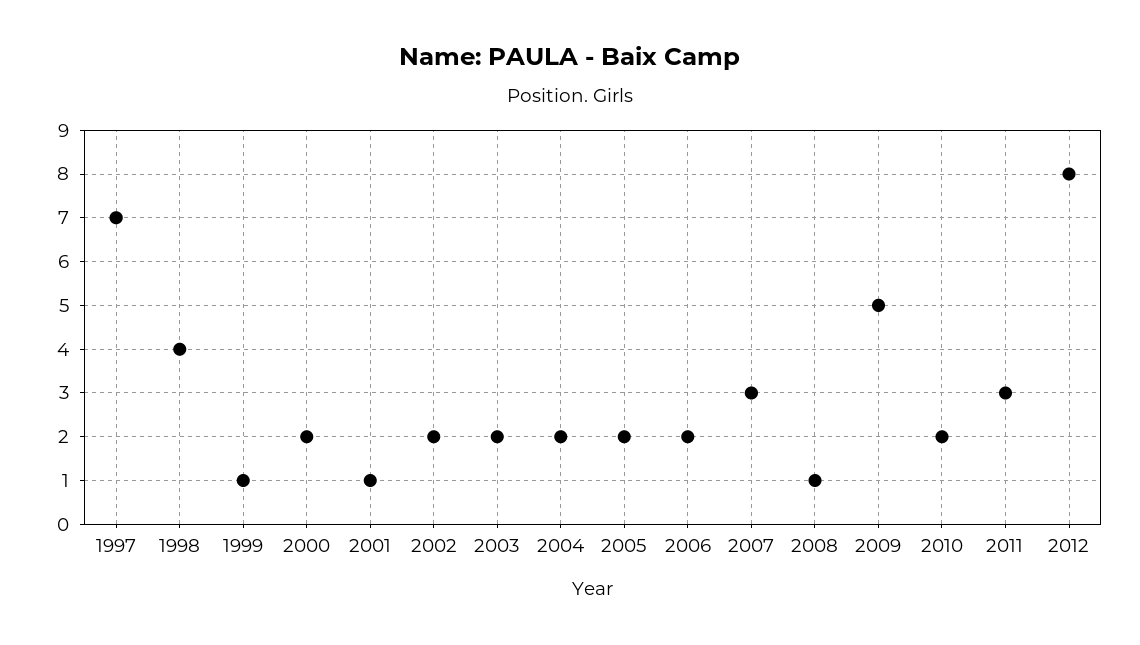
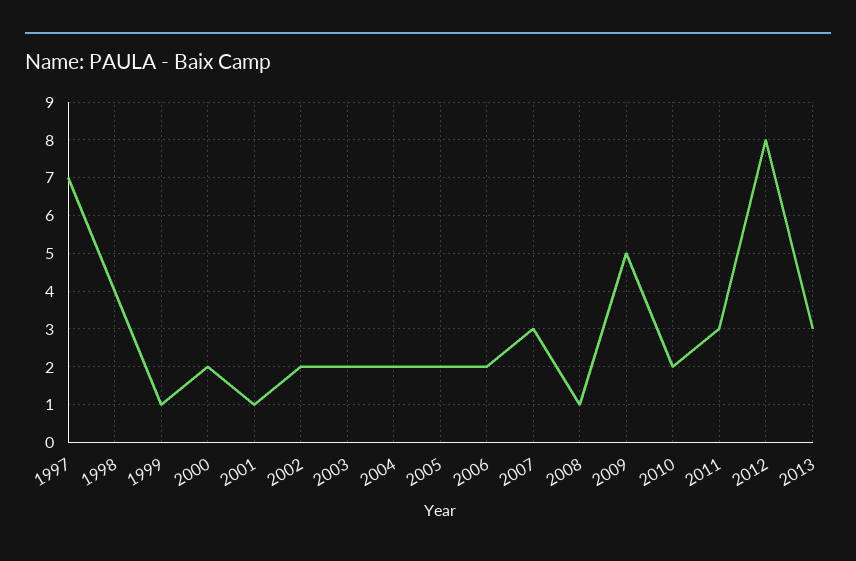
2013: none -> 3

